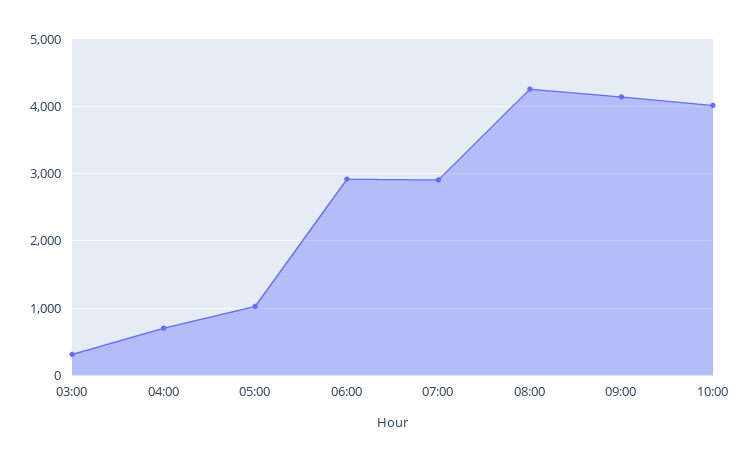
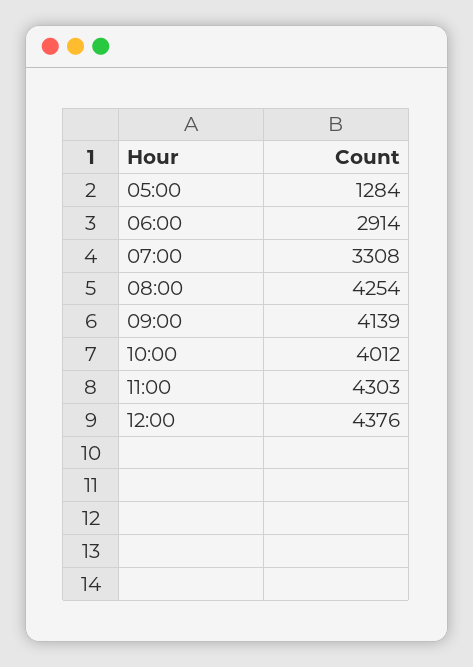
03:00: 300 -> none
04:00: 700 -> none
05:00: 1000 -> 1284
07:00: 2900 -> 3308
11:00: none -> 4303
12:00: none -> 4376

